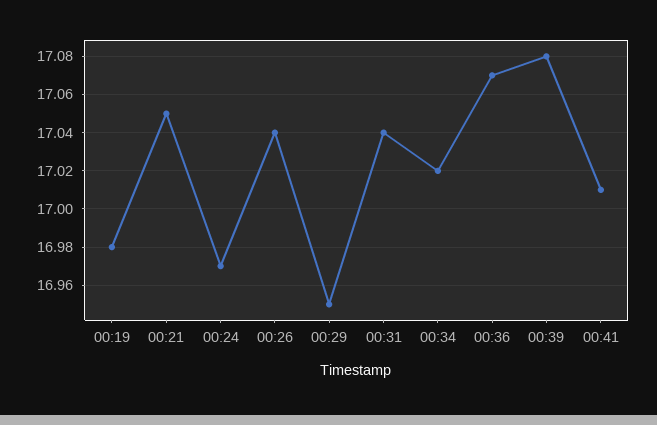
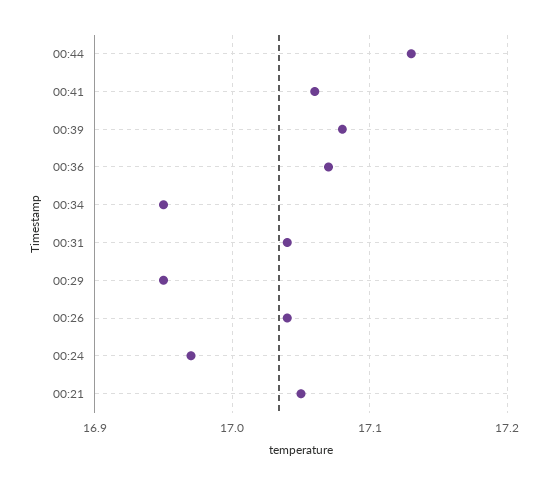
00:19: 16.98 -> none
00:34: 17.02 -> 16.95
00:41: 17.01 -> 17.06
00:44: none -> 17.13

